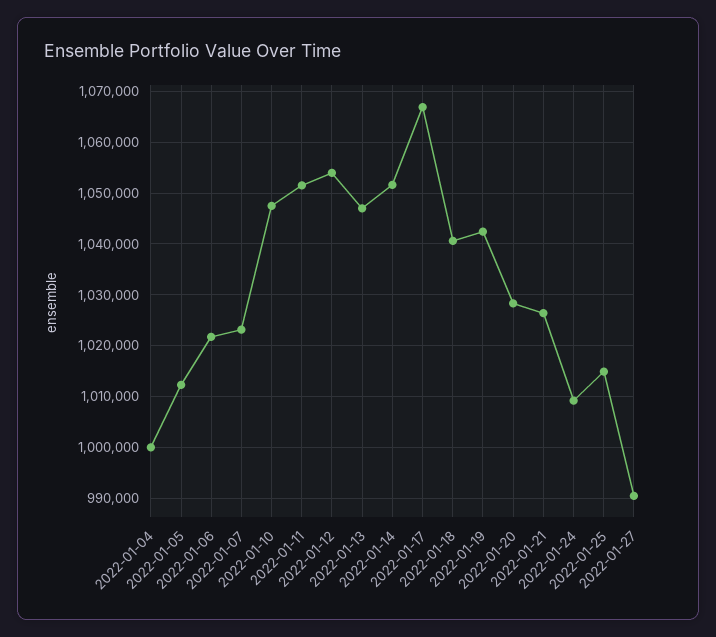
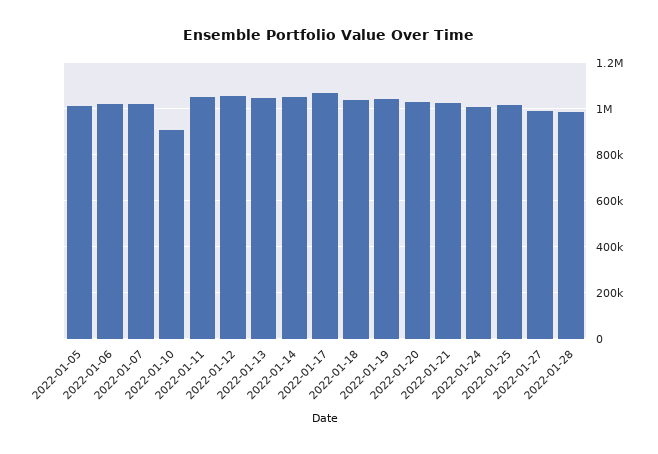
2022-01-04: 1000000 -> none
2022-01-10: 1048000 -> 900000
2022-01-28: none -> 1000000

